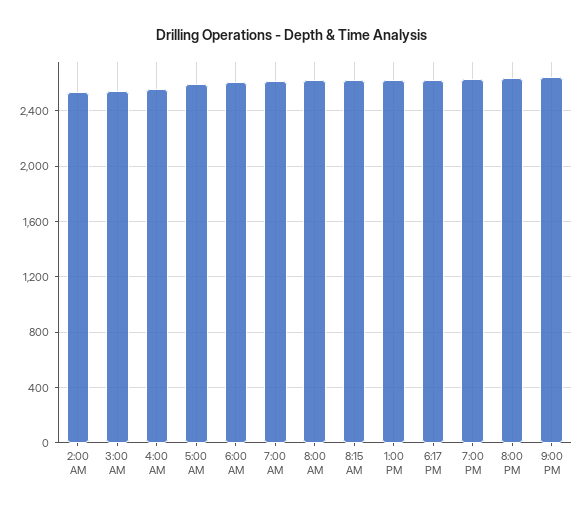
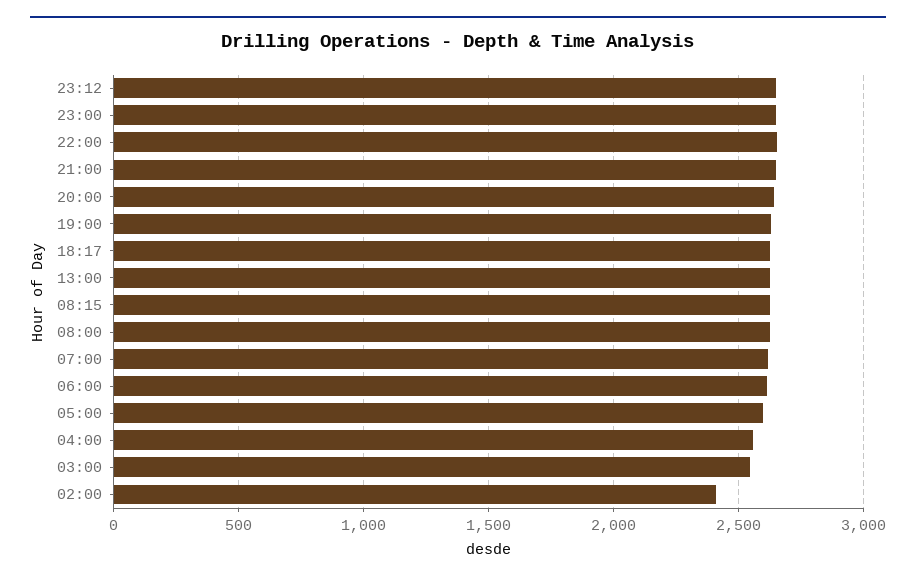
2:00 AM: 2550 -> 2400
23:12: none -> 2650
23:00: none -> 2650
22:00: none -> 2650

